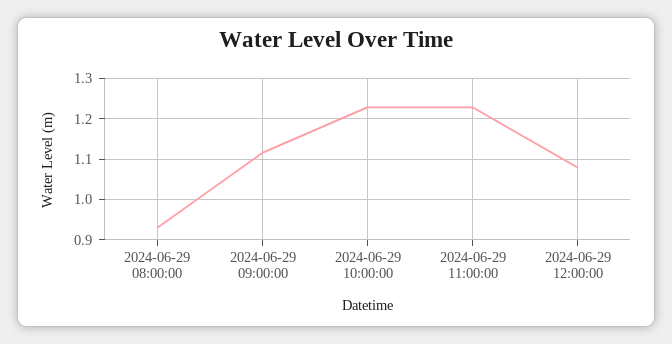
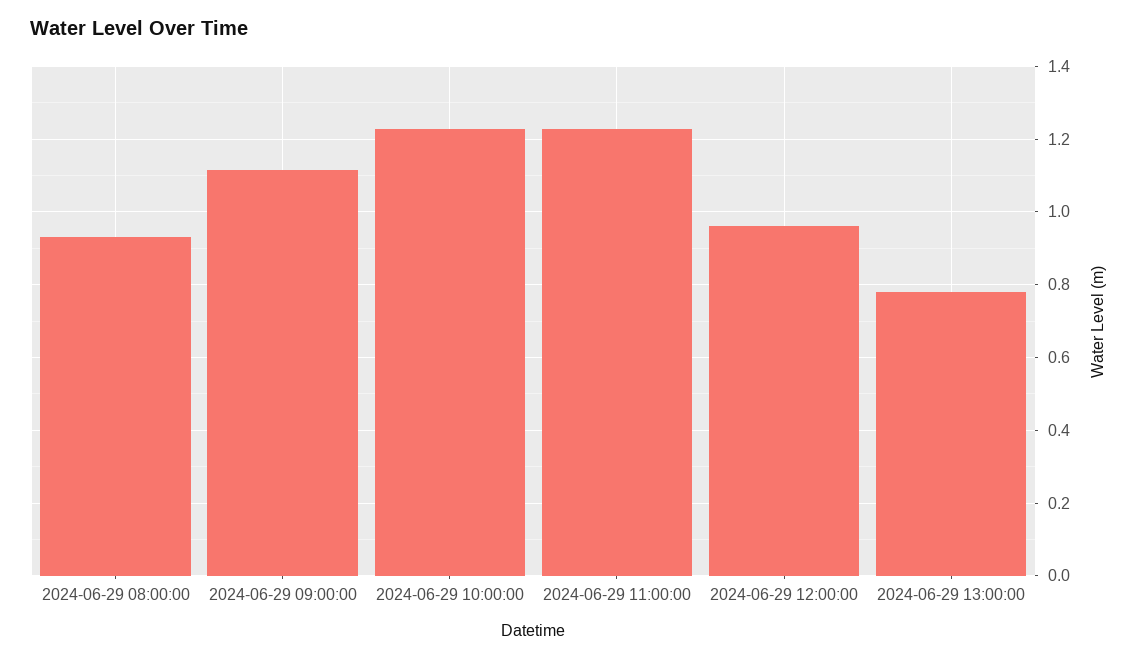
2024-06-29 12:00:00: 1.08 -> 0.96
2024-06-29 13:00:00: none -> 0.78

